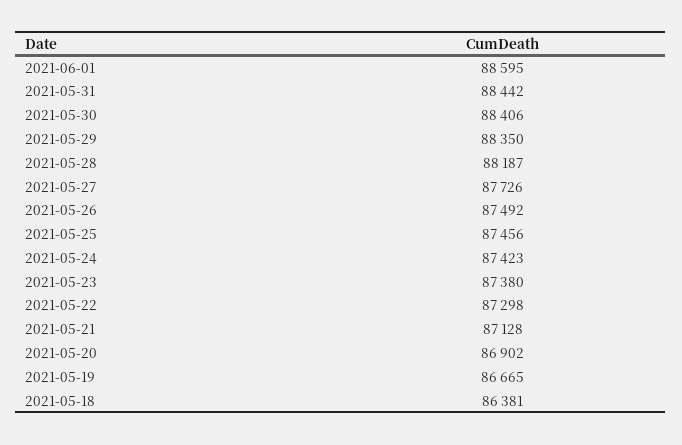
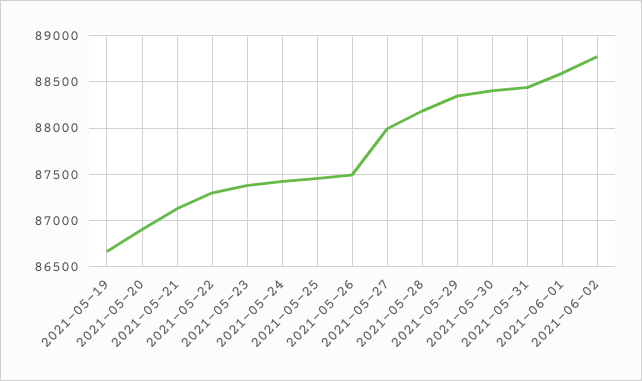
2021-05-27: 87726 -> 88000
2021-05-18: 86381 -> none
2021-06-02: none -> 88800

